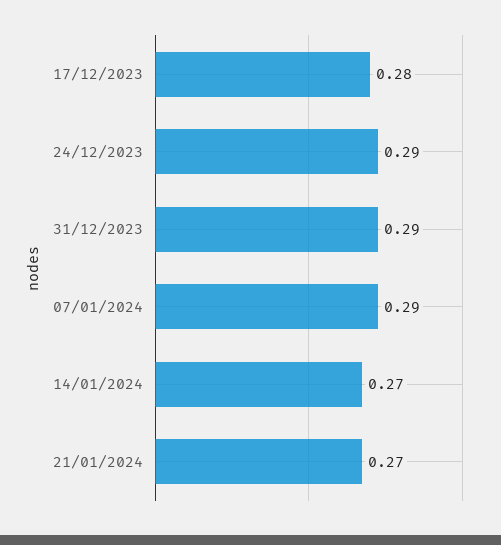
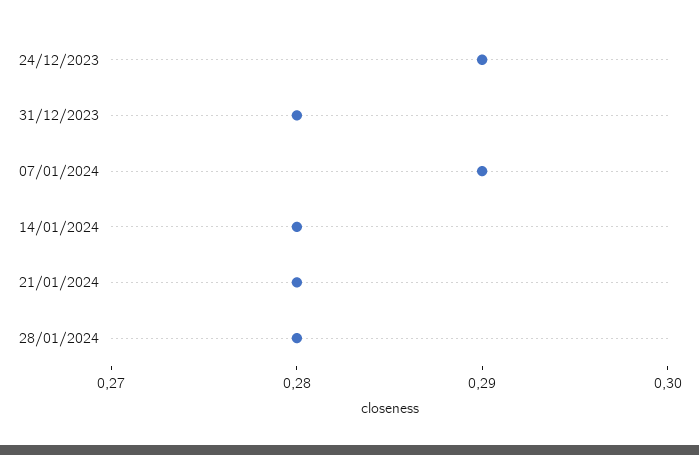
17/12/2023: 0.28 -> none
31/12/2023: 0.29 -> 0.28
14/01/2024: 0.27 -> 0.28
21/01/2024: 0.27 -> 0.28
28/01/2024: none -> 0.28

